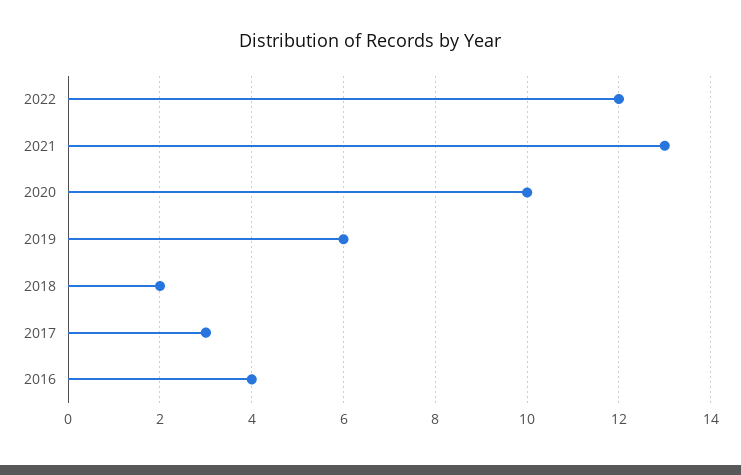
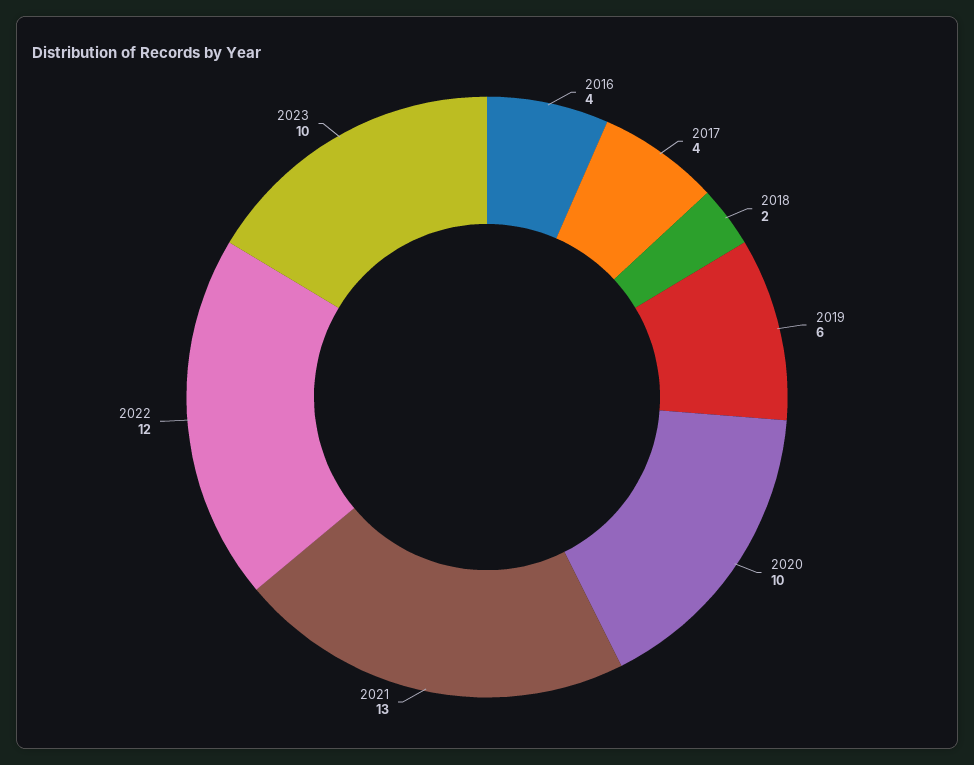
2017: 3 -> 4
2023: none -> 10

